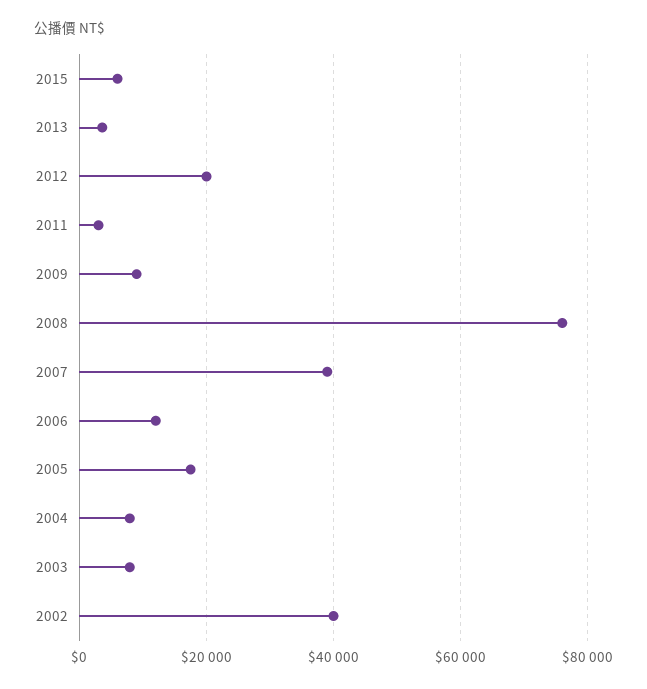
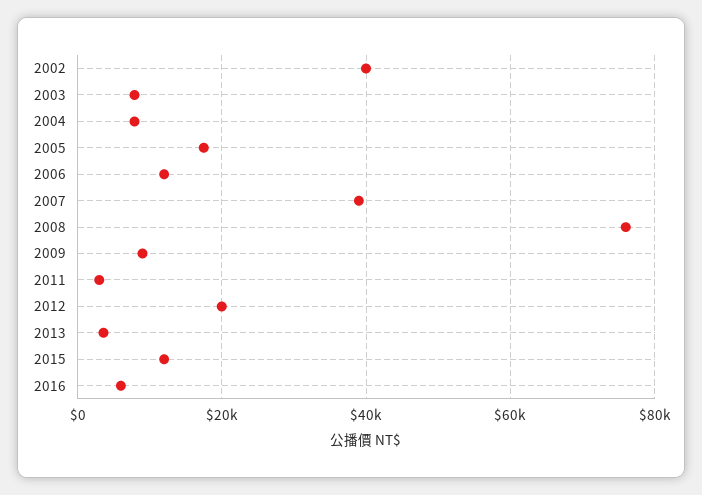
2015: 6000 -> 12000
2016: none -> 6000

